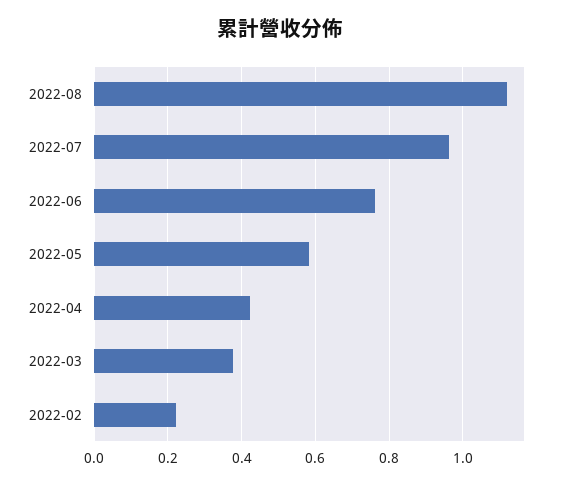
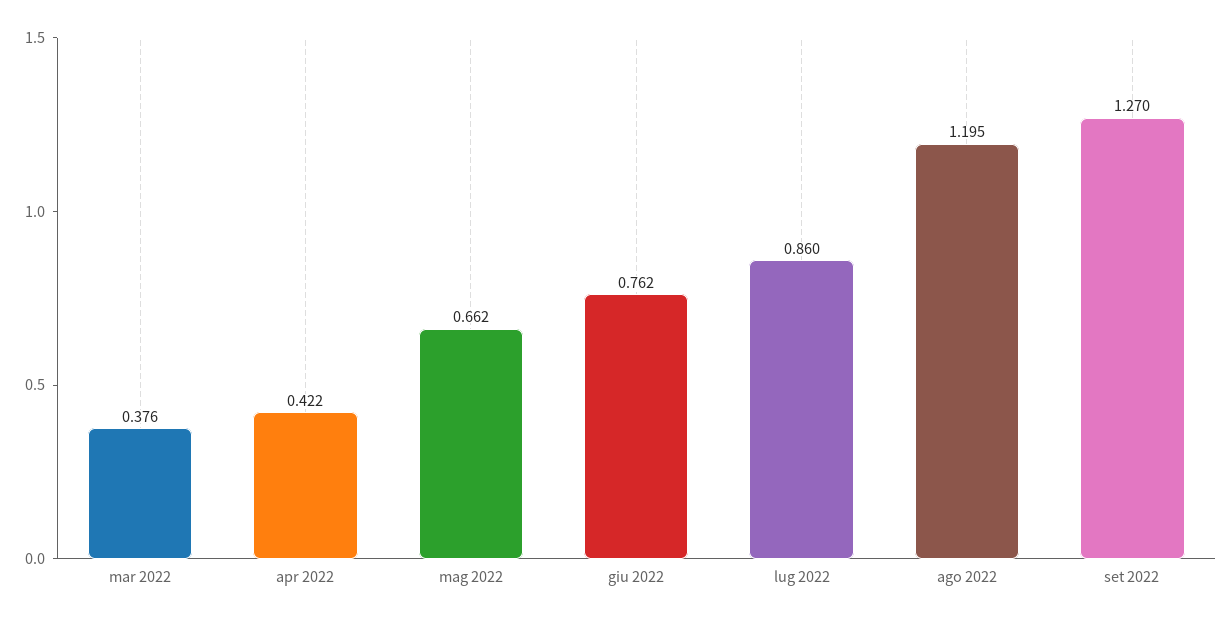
2022-08: 1.12 -> 1.195
2022-07: 0.96 -> 0.86
2022-05: 0.58 -> 0.662
2022-02: 0.22 -> none
set 2022: none -> 1.27

